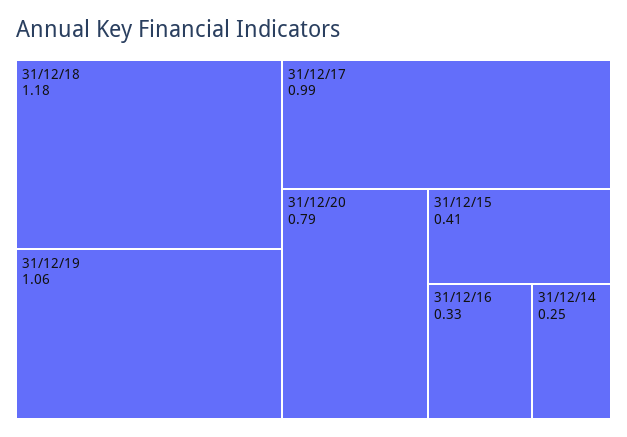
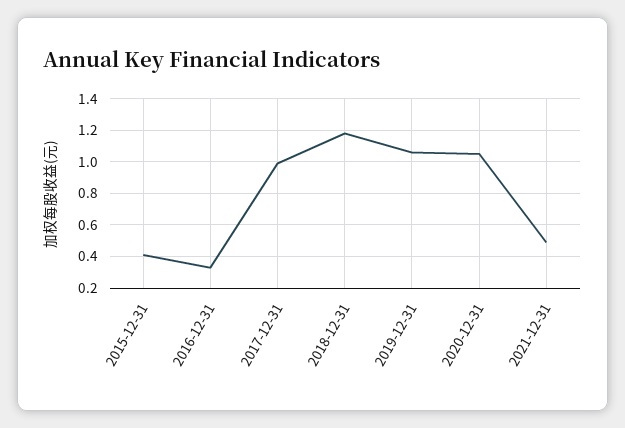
31/12/20: 0.79 -> 1.05
31/12/14: 0.25 -> none
2021-12-31: none -> 0.5

